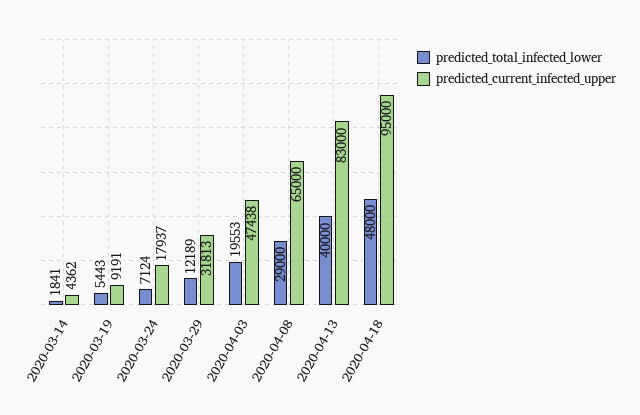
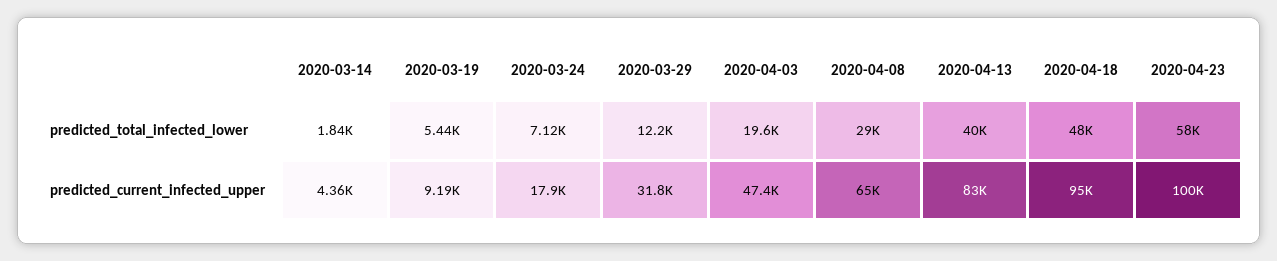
predicted_total_infected_lower, 2020-04-23: none -> 58000
predicted_current_infected_upper, 2020-04-23: none -> 100000

